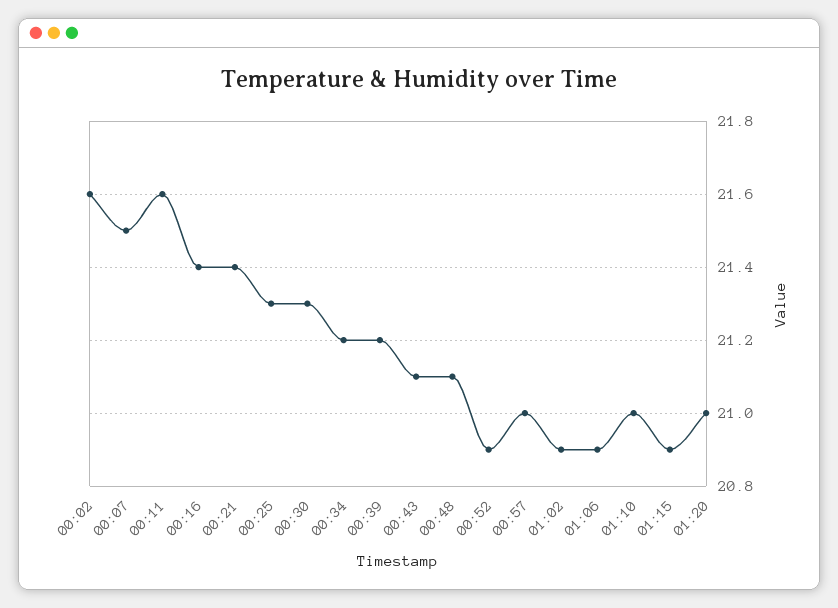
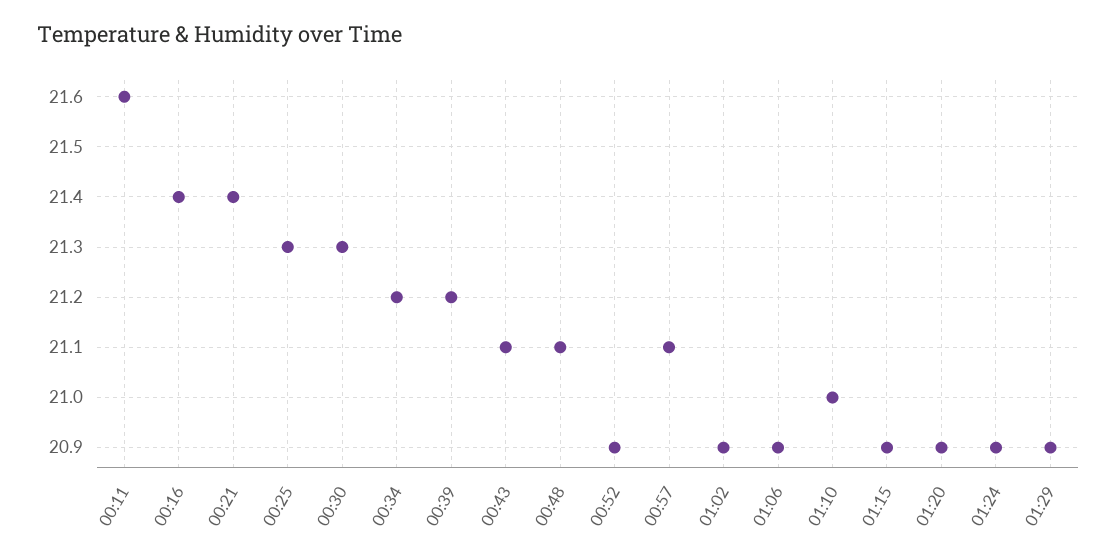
00:02: 21.6 -> none
00:07: 21.5 -> none
00:57: 21 -> 21.1
01:20: 21 -> 20.9
01:24: none -> 20.9
01:29: none -> 20.9

